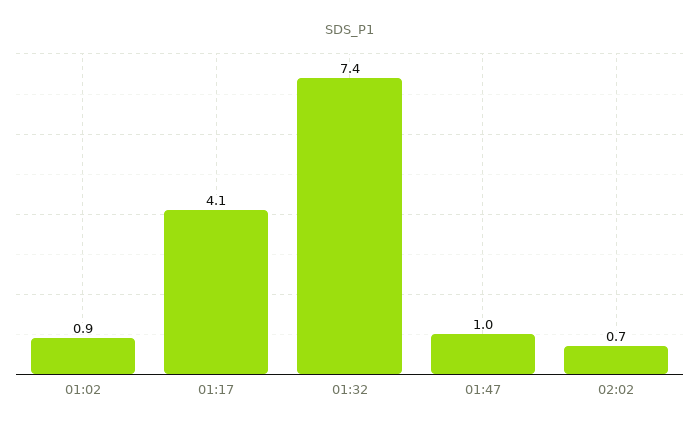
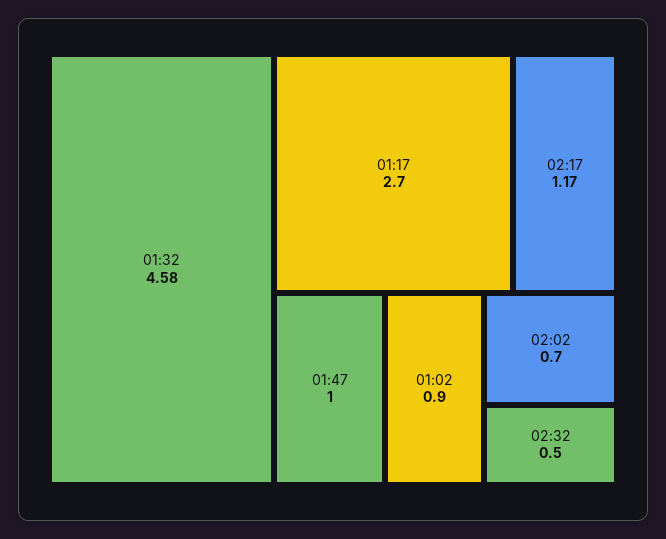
01:17: 4.1 -> 2.7
01:32: 7.4 -> 4.58
02:17: none -> 1.17
02:32: none -> 0.5

